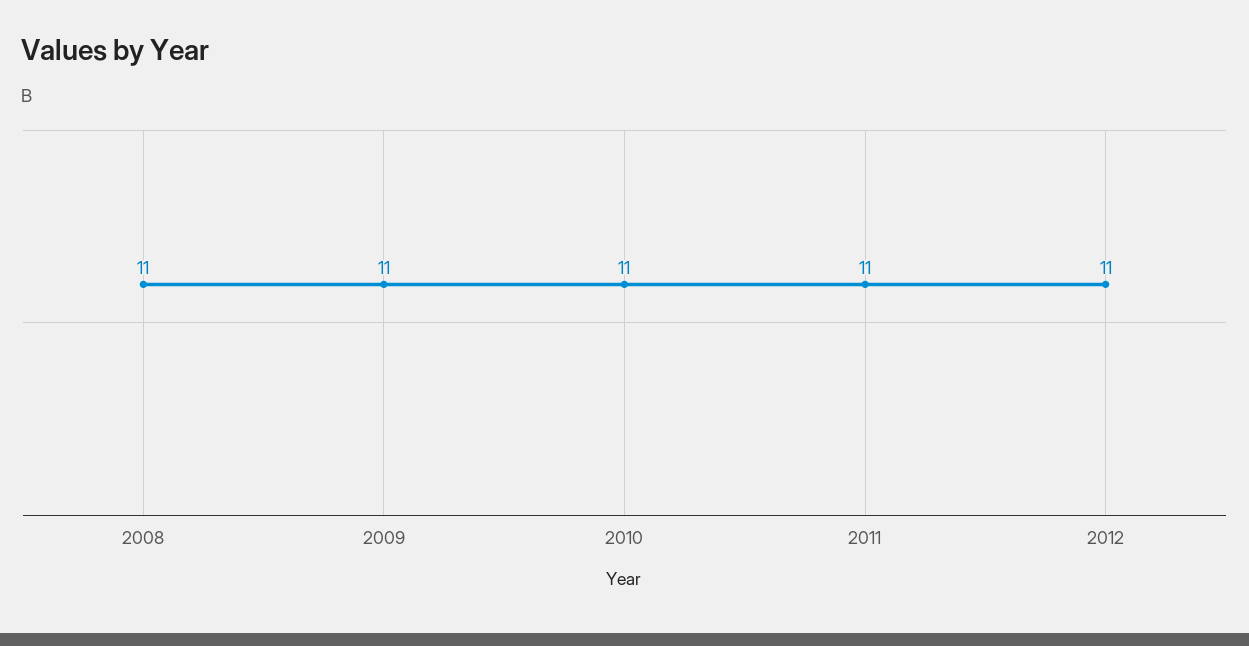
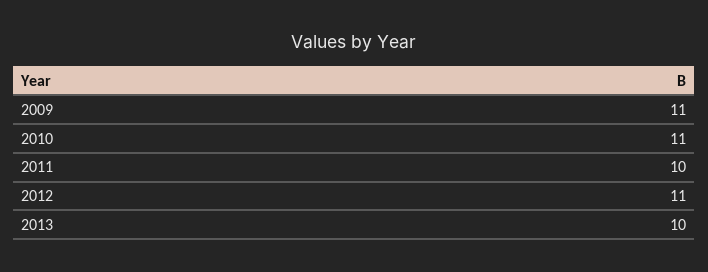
2008: 11 -> none
2011: 11 -> 10
2013: none -> 10

